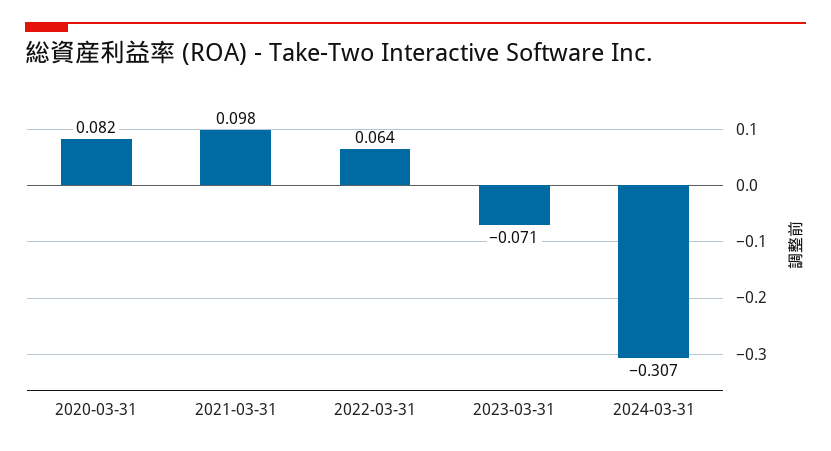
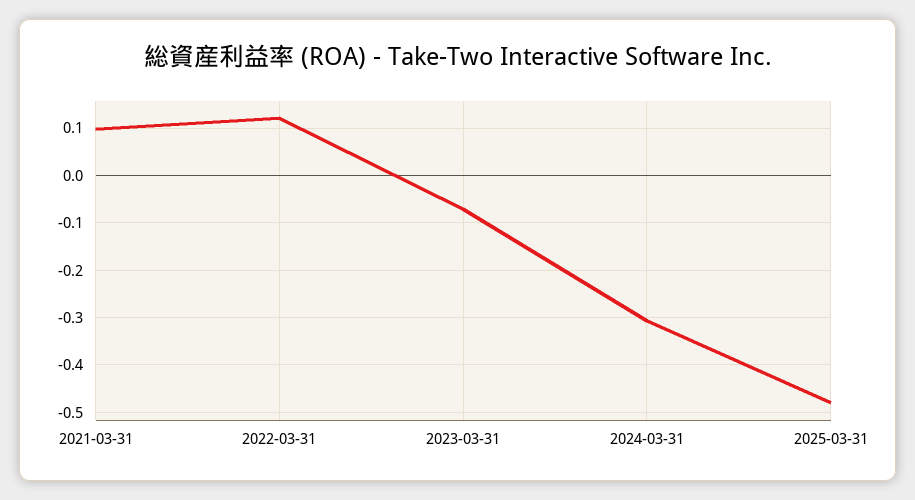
2020-03-31: 0.082 -> none
2022-03-31: 0.064 -> 0.12
2025-03-31: none -> -0.48

